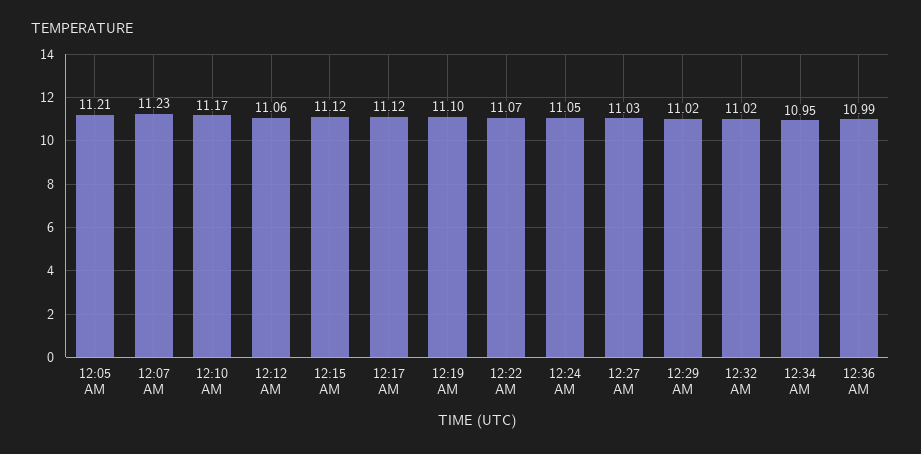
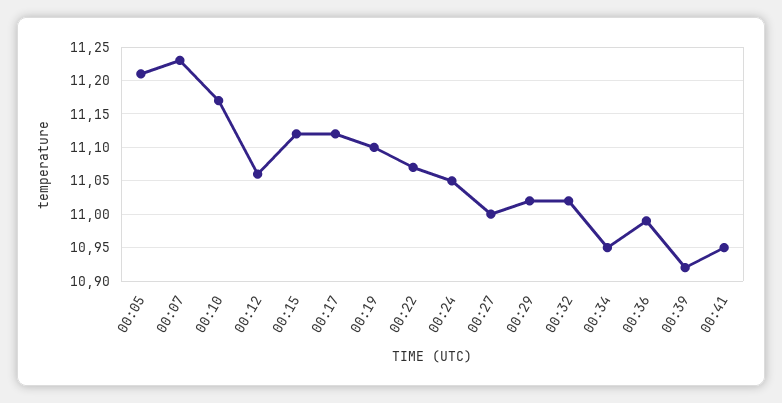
12:27 AM: 11.03 -> 11
00:39: none -> 10.92
00:41: none -> 10.95

